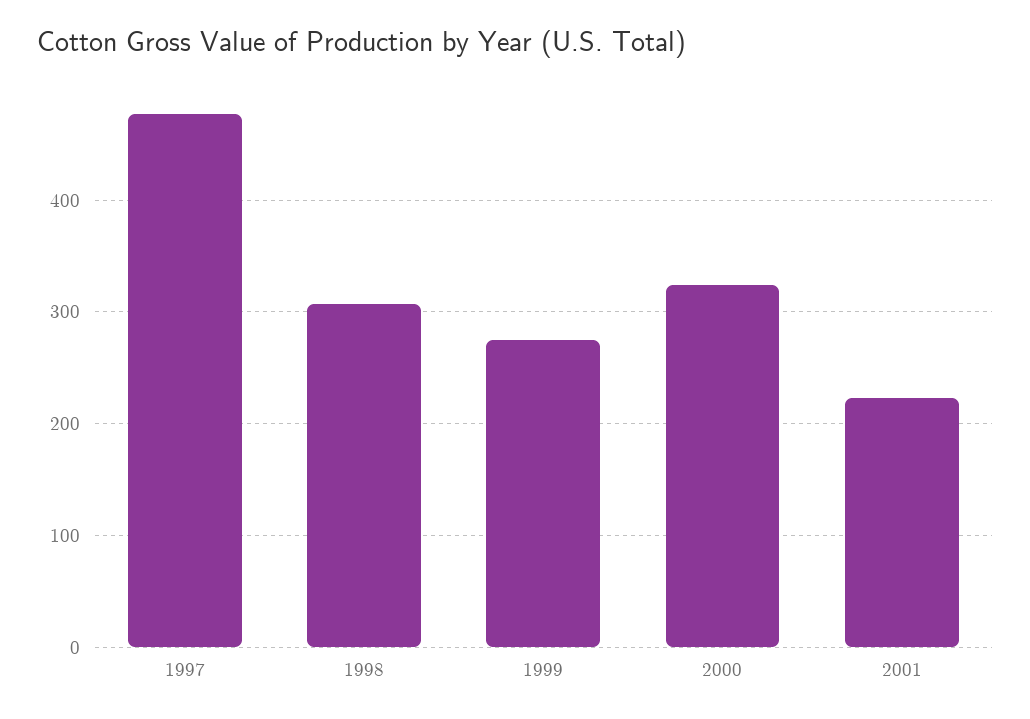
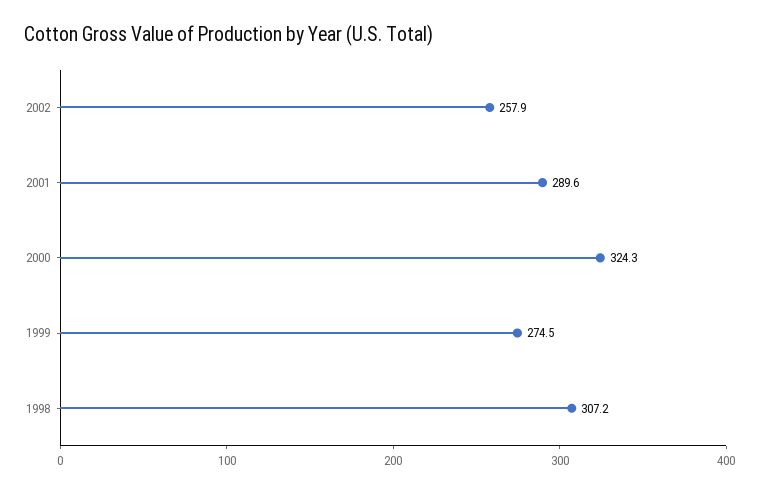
1997: 480 -> none
2001: 220 -> 289.6
2002: none -> 257.9

